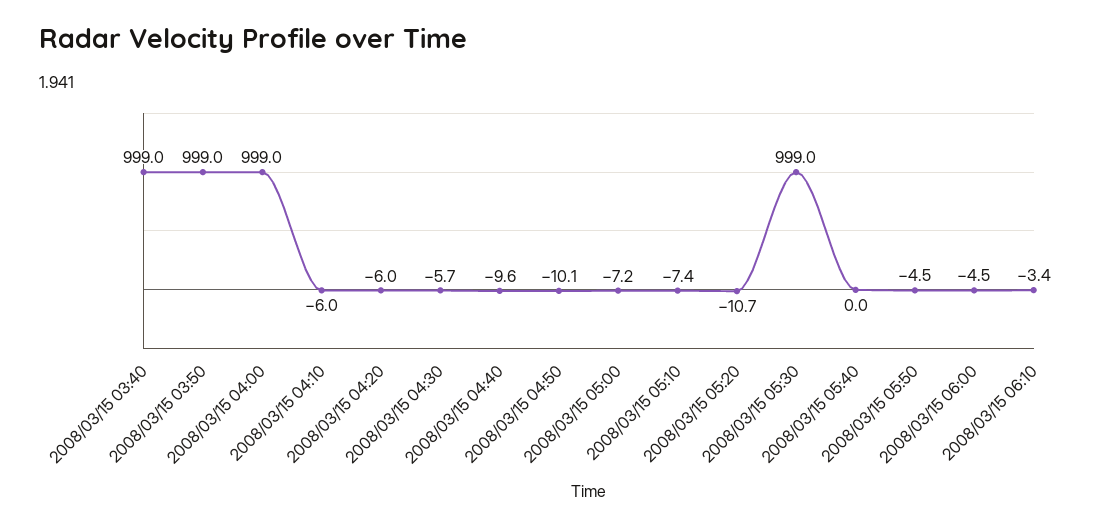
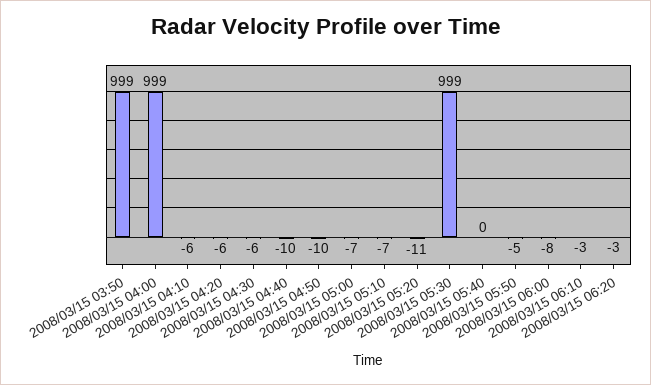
2008/03/15 03:40: 999 -> none
2008/03/15 06:00: -4.5 -> -8
2008/03/15 06:20: none -> -3

